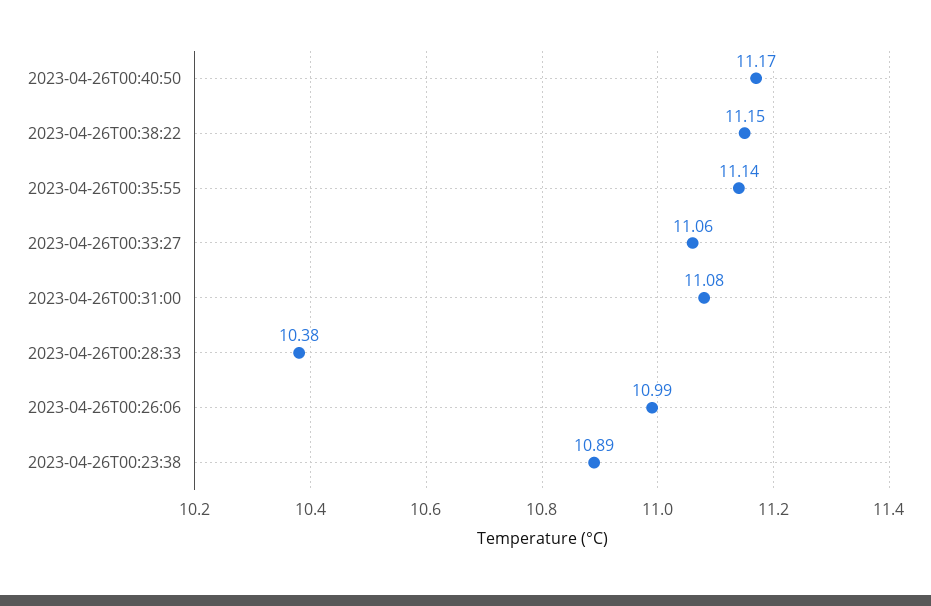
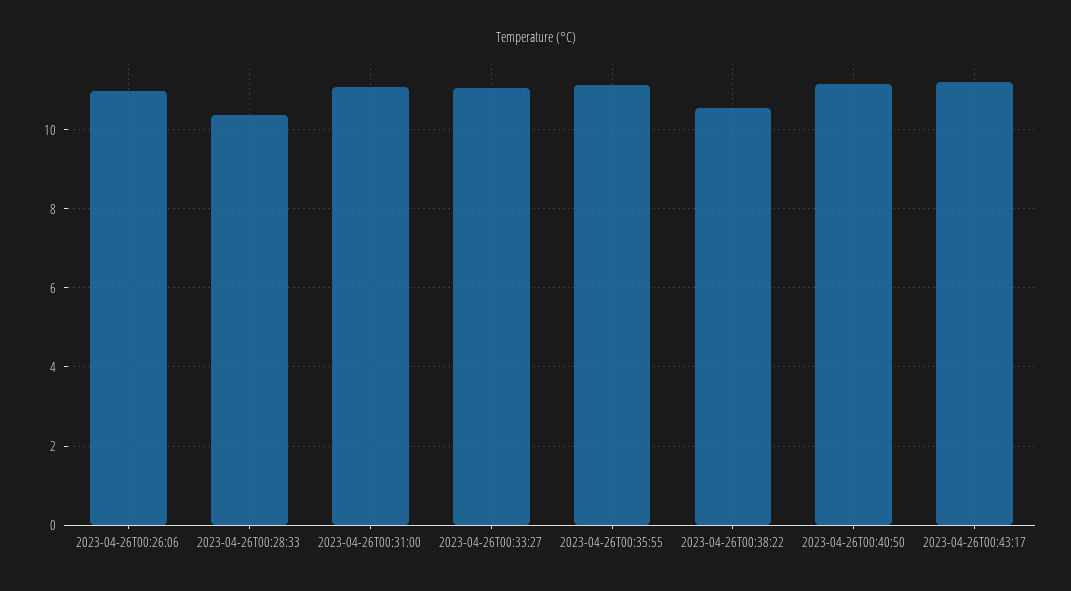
2023-04-26T00:38:22: 11.15 -> 10.6
2023-04-26T00:23:38: 10.89 -> none
2023-04-26T00:43:17: none -> 11.2

